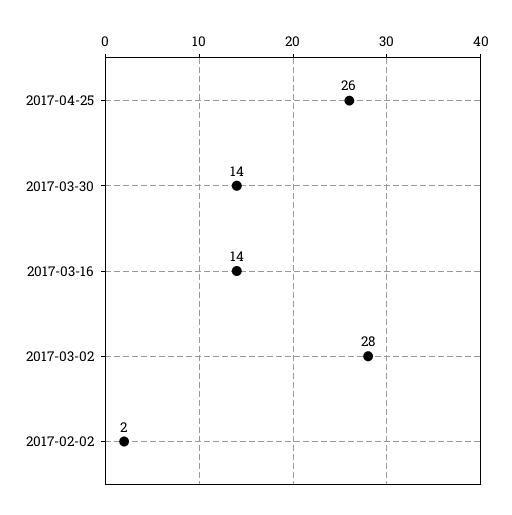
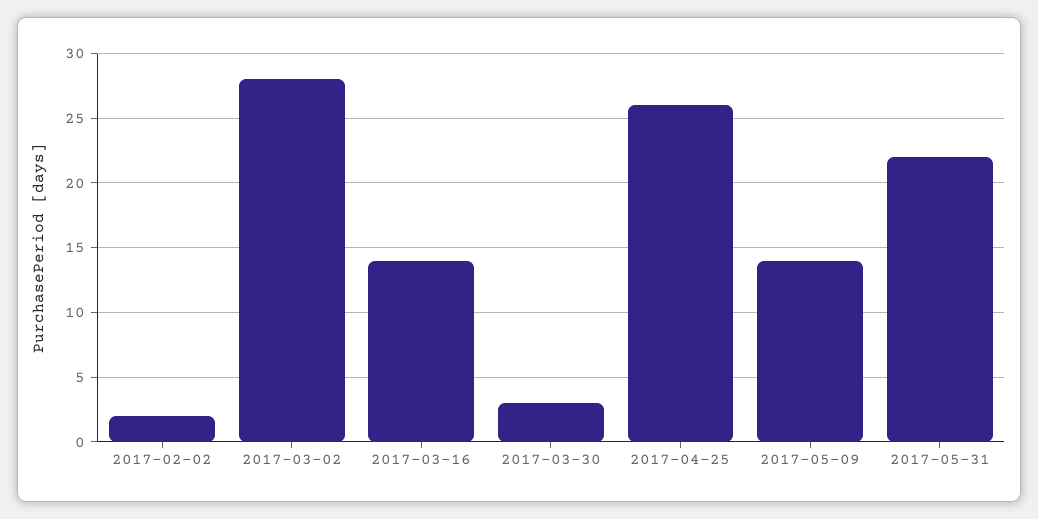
2017-03-30: 14 -> 3
2017-05-09: none -> 14
2017-05-31: none -> 22

